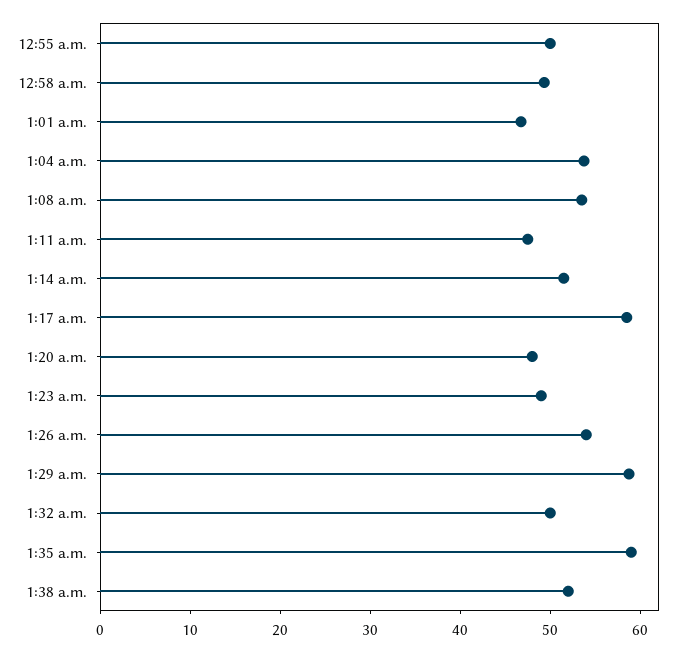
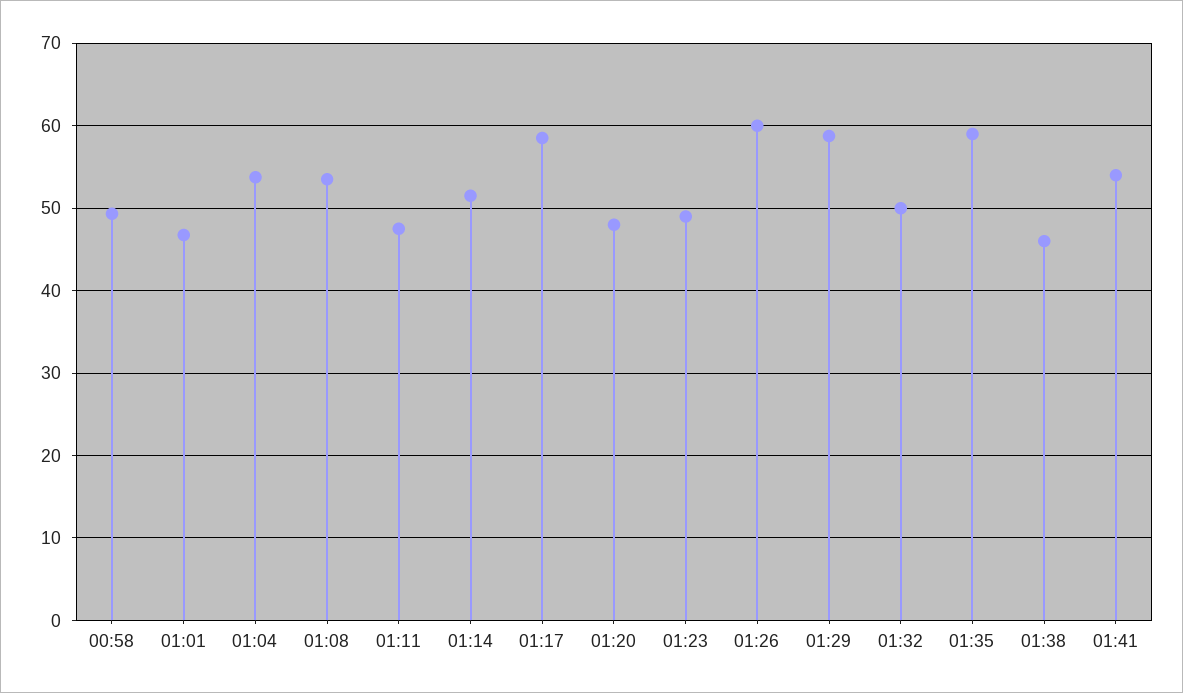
12:55 a.m.: 50 -> none
1:26 a.m.: 54 -> 60
1:38 a.m.: 52 -> 46
01:41: none -> 54

